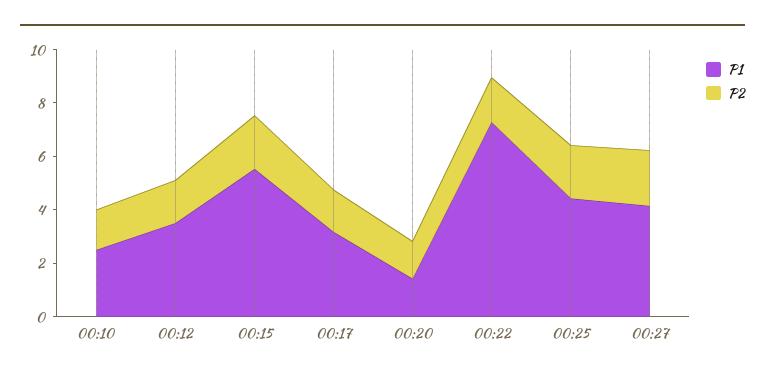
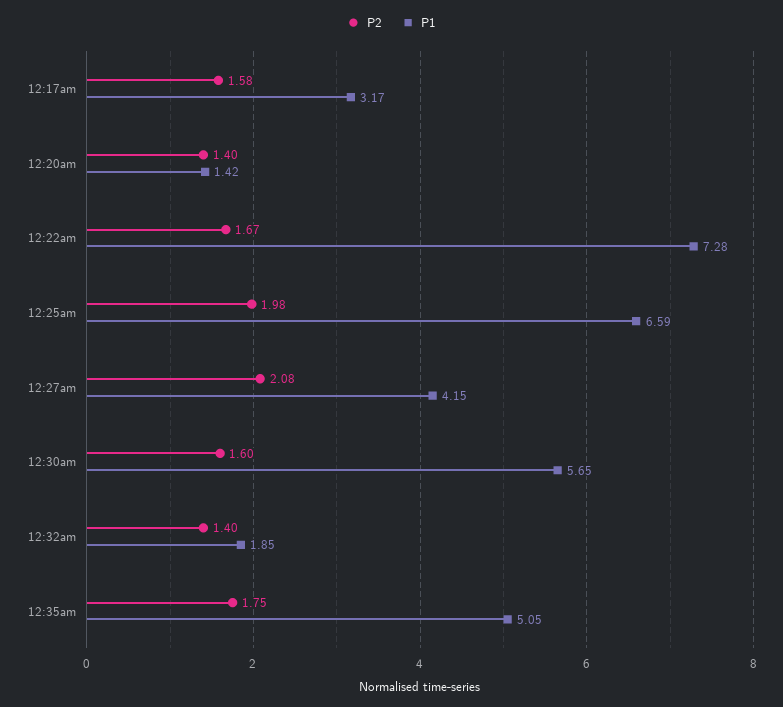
P1, 00:10: 2.5 -> none
P2, 00:10: 1.5 -> none
P1, 00:12: 3.5 -> none
P2, 00:12: 1.5 -> none
P1, 00:15: 5.5 -> none
P2, 00:15: 2 -> none
P1, 00:25: 4.5 -> 6.59
P2, 12:30am: none -> 1.6
P1, 12:30am: none -> 5.65
P2, 12:32am: none -> 1.4
P1, 12:32am: none -> 1.85
P2, 12:35am: none -> 1.75
P1, 12:35am: none -> 5.05

